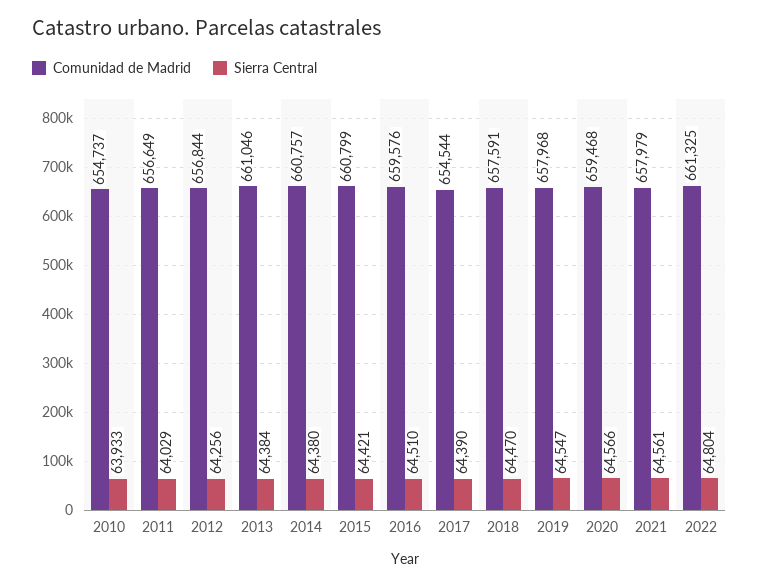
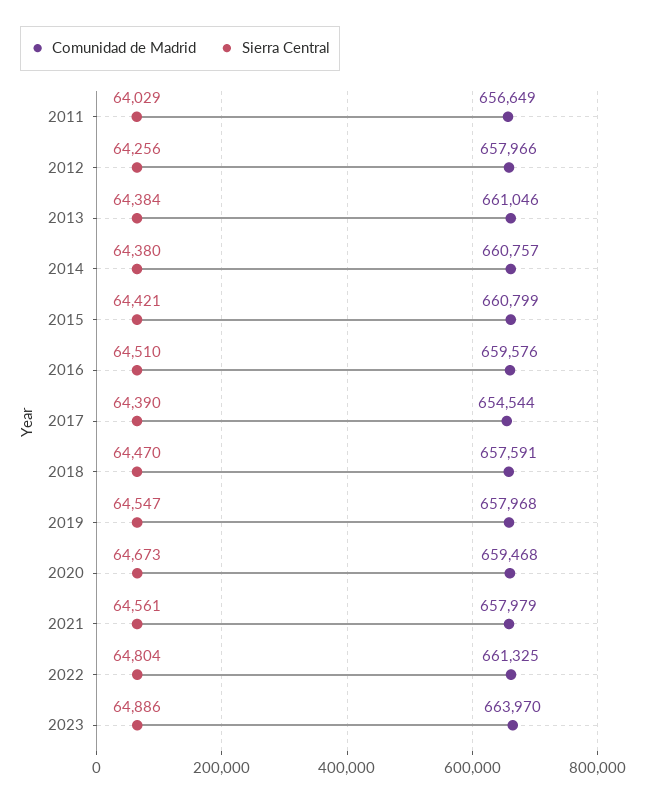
Comunidad de Madrid, 2010: 654737 -> none
Sierra Central, 2010: 63933 -> none
Comunidad de Madrid, 2012: 656844 -> 657966
Sierra Central, 2020: 64566 -> 64673
Comunidad de Madrid, 2023: none -> 663970
Sierra Central, 2023: none -> 64886

